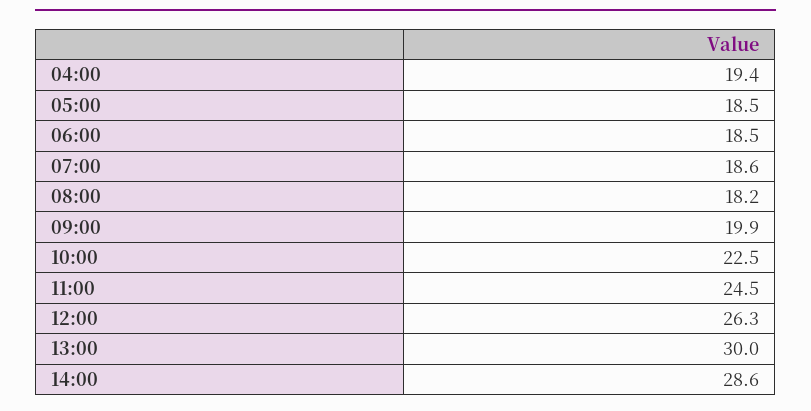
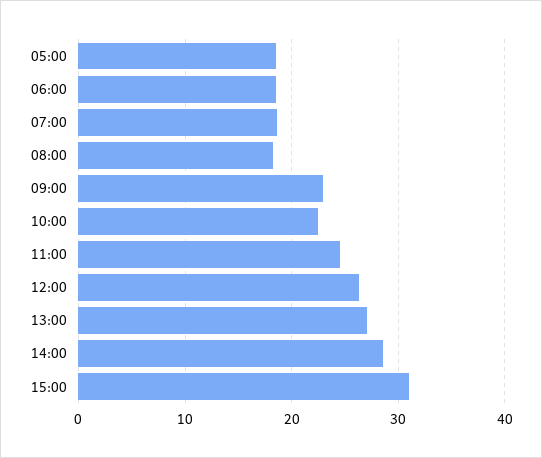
04:00: 19.4 -> none
09:00: 19.9 -> 23
13:00: 30 -> 27
15:00: none -> 31

